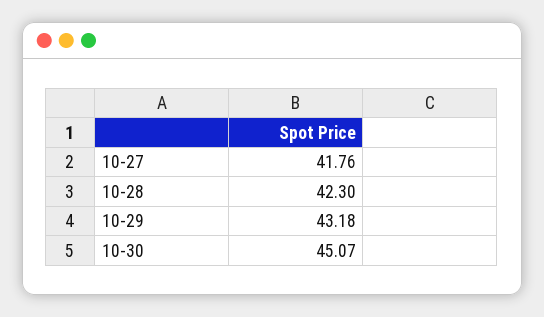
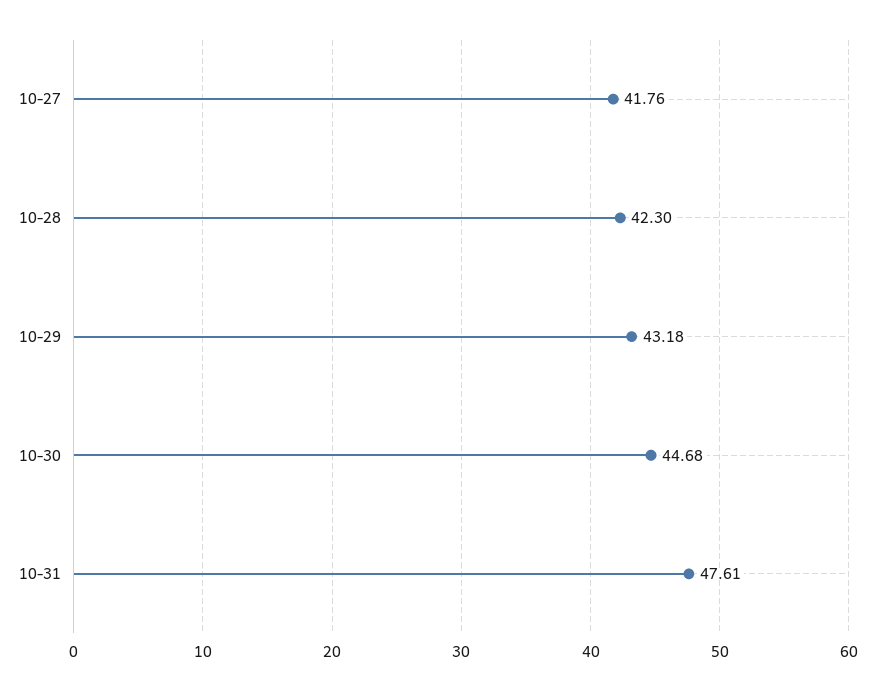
10-30: 45.07 -> 44.68
10-31: none -> 47.61

